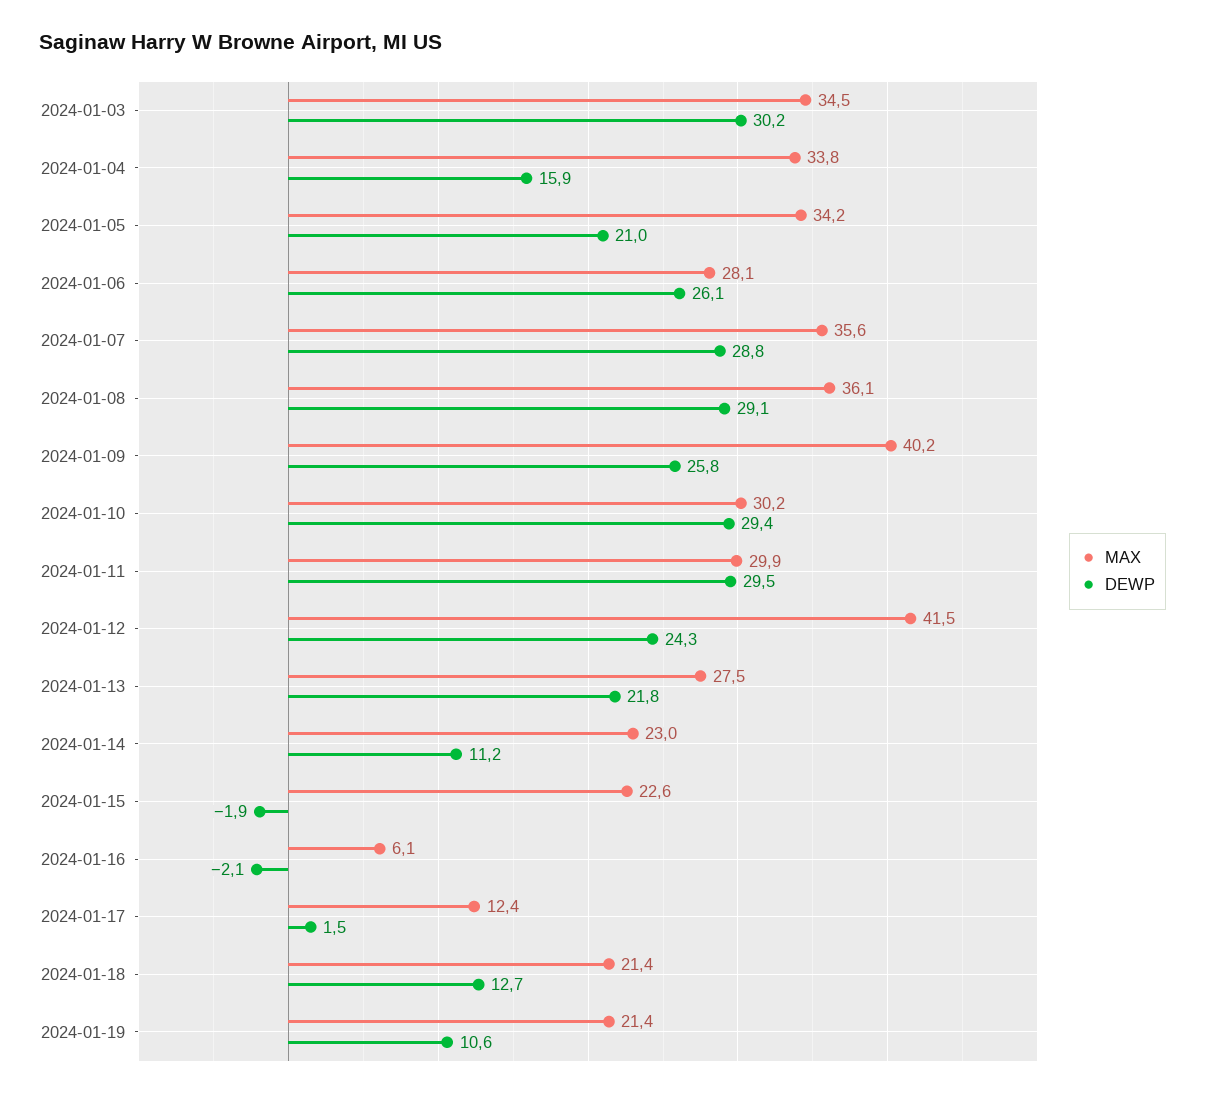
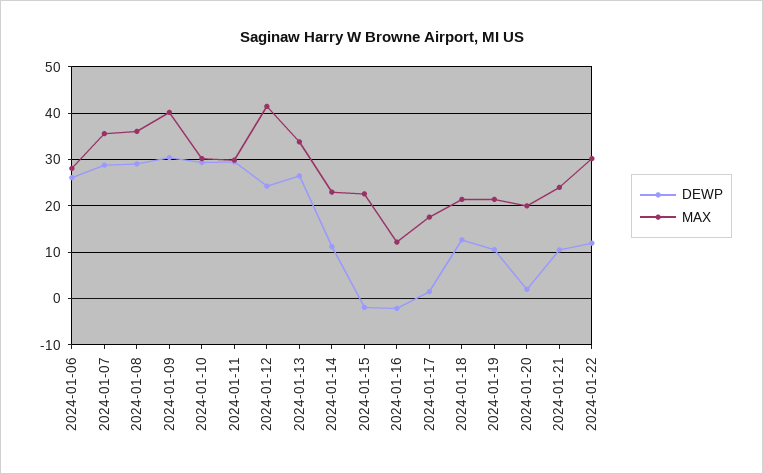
MAX, 2024-01-03: 34.5 -> none
DEWP, 2024-01-03: 30.2 -> none
MAX, 2024-01-04: 33.8 -> none
DEWP, 2024-01-04: 15.9 -> none
MAX, 2024-01-05: 34.2 -> none
DEWP, 2024-01-05: 21 -> none
DEWP, 2024-01-09: 25.8 -> 30
MAX, 2024-01-13: 27.5 -> 34
DEWP, 2024-01-13: 21.8 -> 26
MAX, 2024-01-16: 6.1 -> 12
MAX, 2024-01-17: 12.4 -> 18
DEWP, 2024-01-20: none -> 2
MAX, 2024-01-20: none -> 20
DEWP, 2024-01-21: none -> 10
MAX, 2024-01-21: none -> 24
DEWP, 2024-01-22: none -> 12
MAX, 2024-01-22: none -> 30

